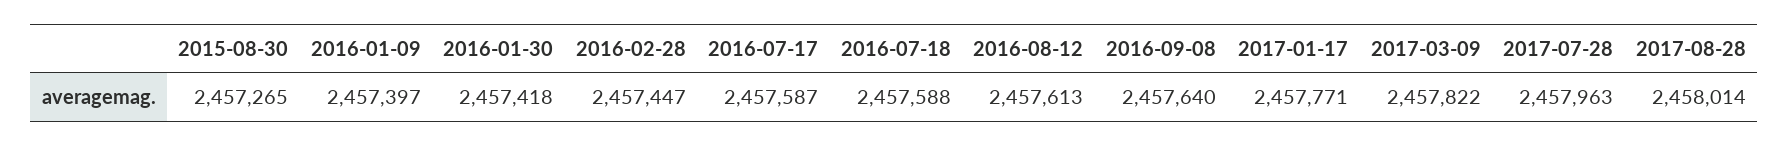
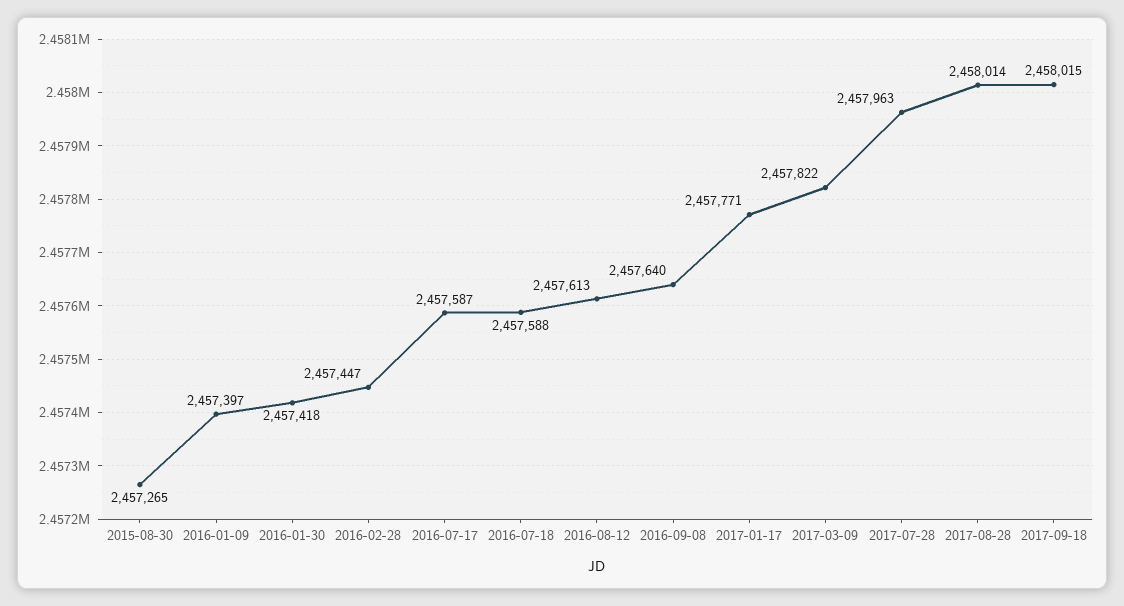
2017-09-18: none -> 2458015

